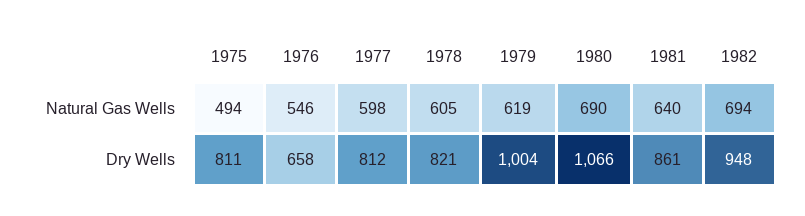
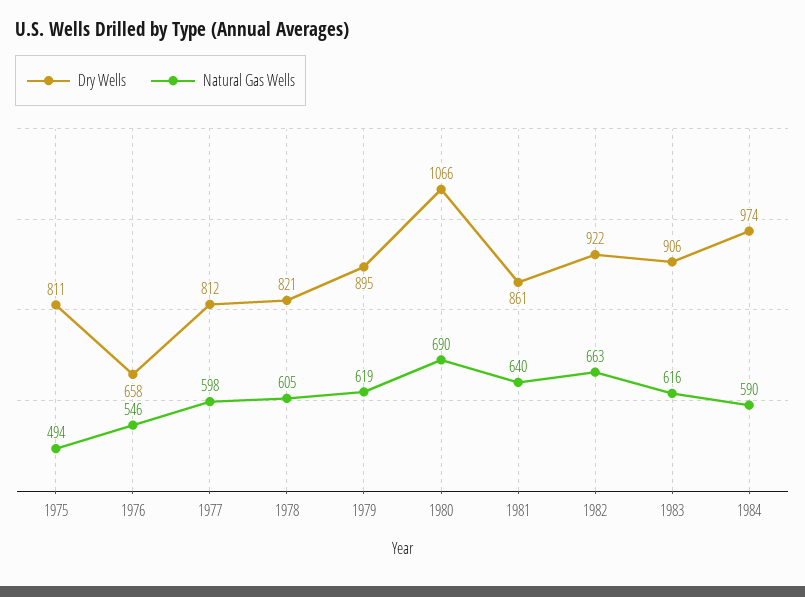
Natural Gas Wells, 1982: 694 -> 663
Dry Wells, 1979: 1004 -> 895
Dry Wells, 1982: 948 -> 922
Dry Wells, 1983: none -> 906
Natural Gas Wells, 1983: none -> 616
Dry Wells, 1984: none -> 974
Natural Gas Wells, 1984: none -> 590

